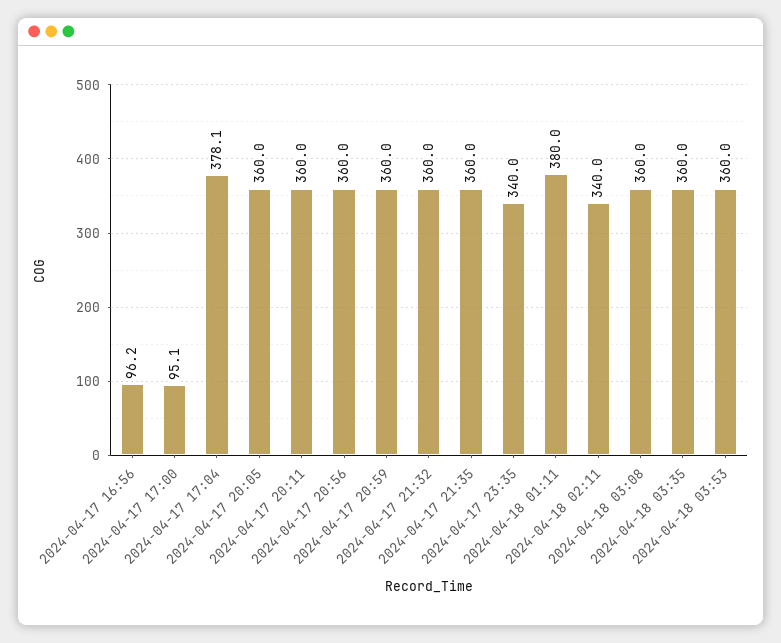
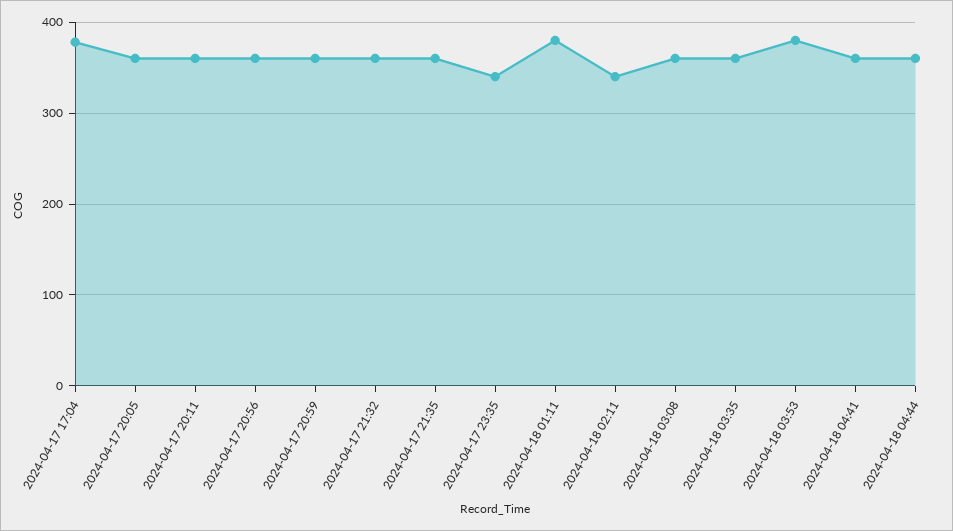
2024-04-17 16:56: 96.2 -> none
2024-04-17 17:00: 95.1 -> none
2024-04-18 03:53: 360 -> 380
2024-04-18 04:41: none -> 360
2024-04-18 04:44: none -> 360

